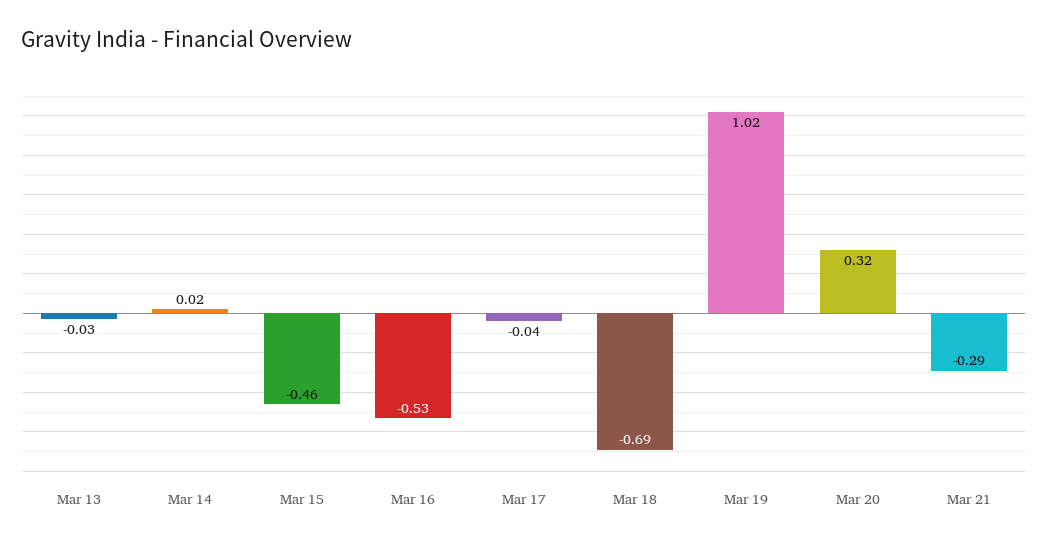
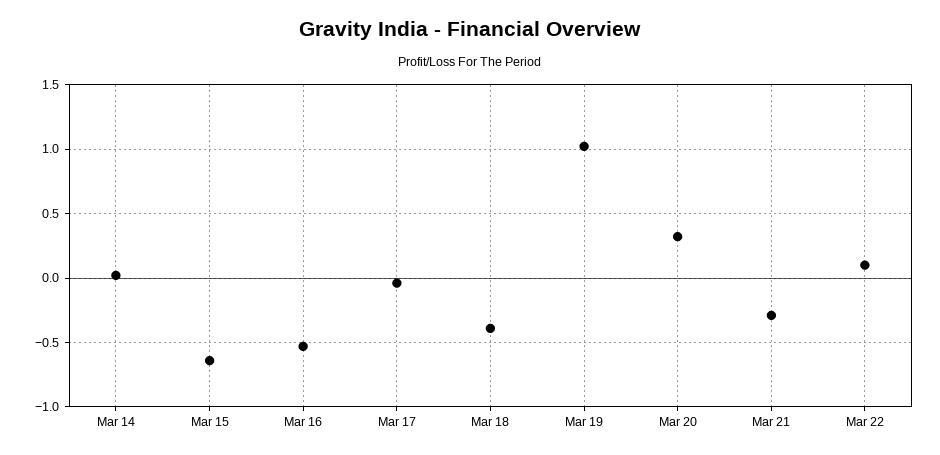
Mar 13: -0.03 -> none
Mar 15: -0.46 -> -0.65
Mar 18: -0.69 -> -0.4
Mar 22: none -> 0.1

